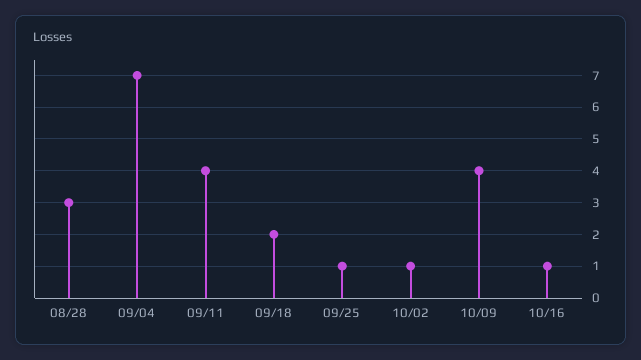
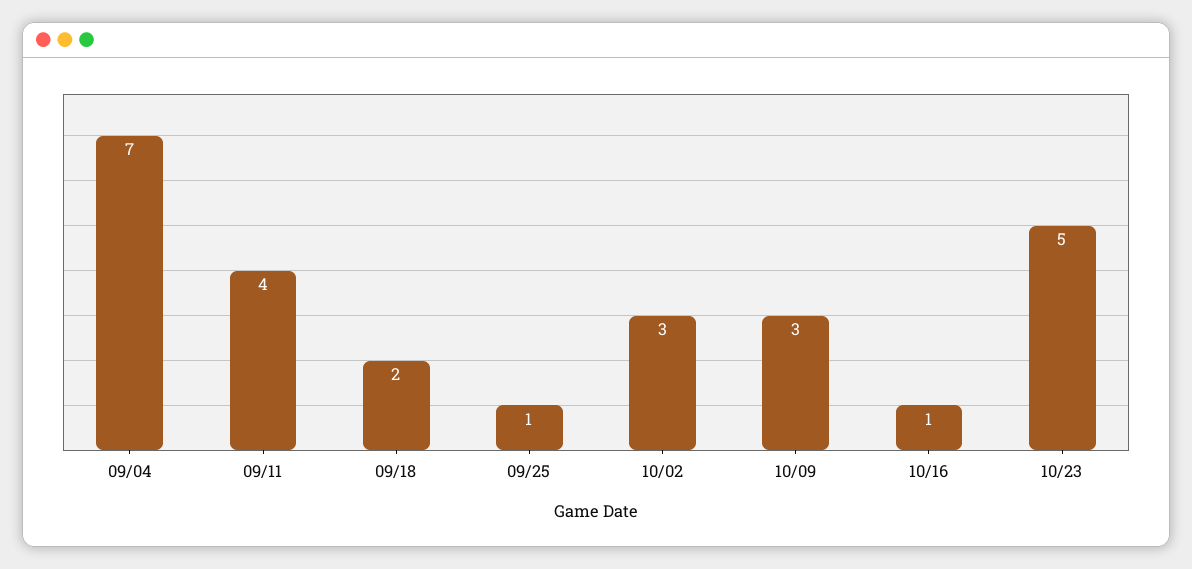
08/28: 3 -> none
10/02: 1 -> 3
10/09: 4 -> 3
10/23: none -> 5

